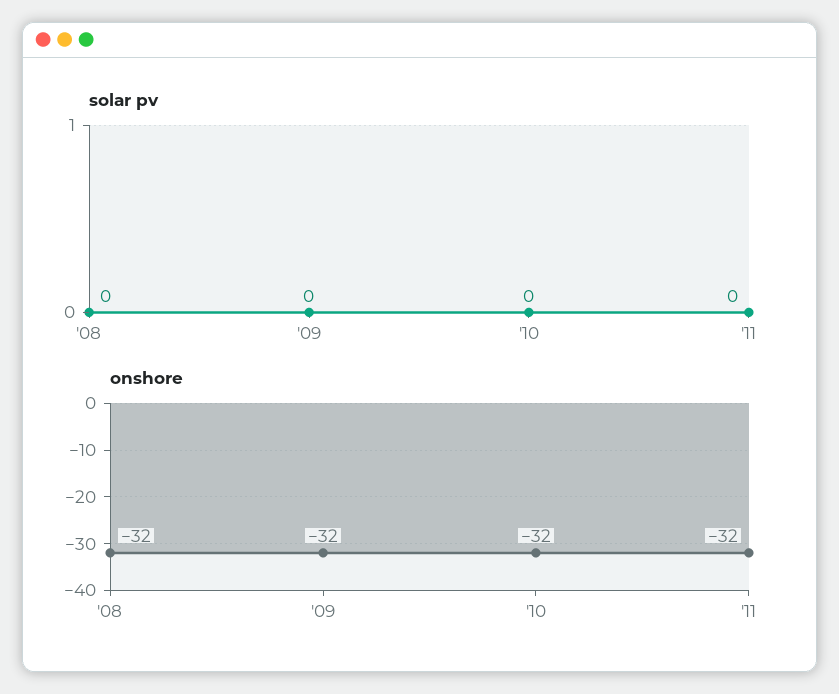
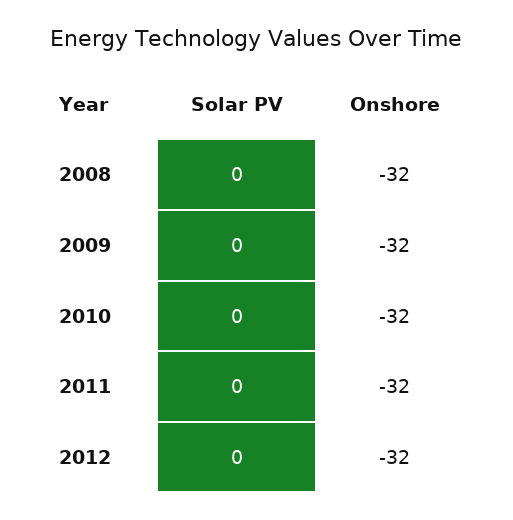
solar pv, 2012: none -> 0
onshore, 2012: none -> -32

